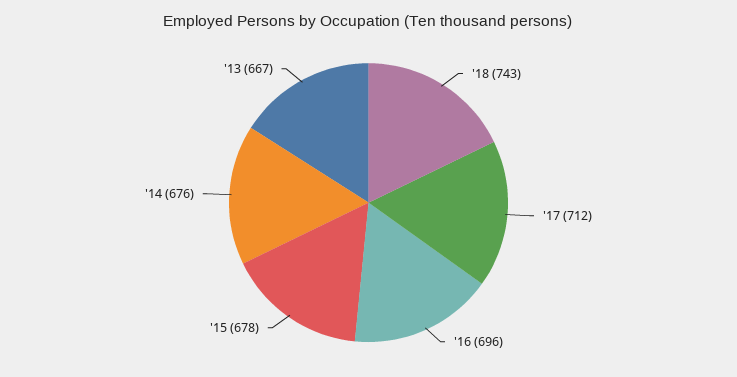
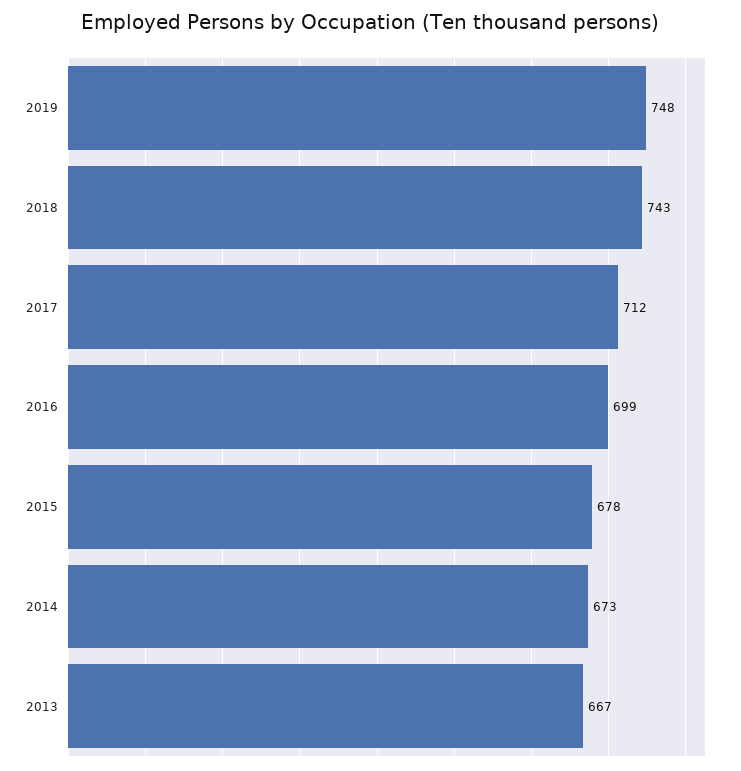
'16: 696 -> 699
'14: 676 -> 673
2019: none -> 748

